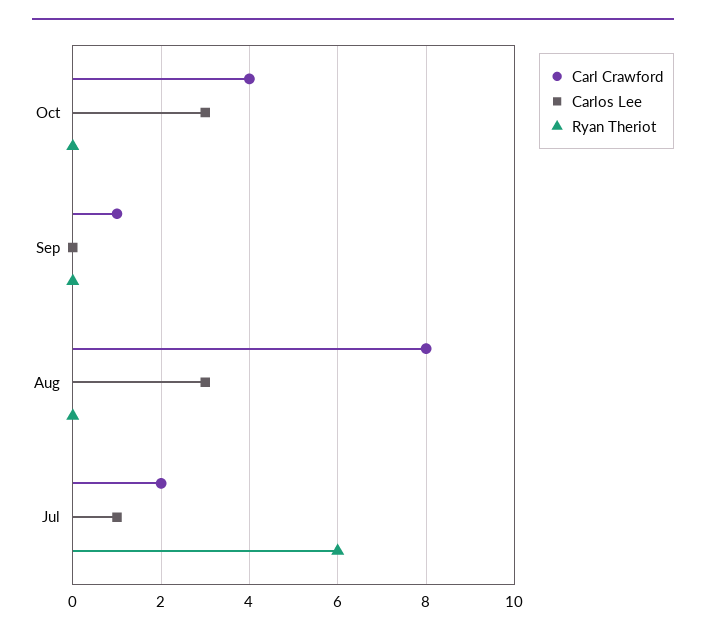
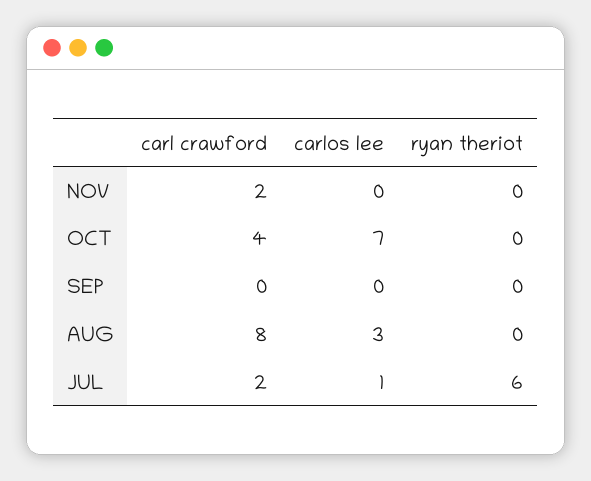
Carlos Lee, Oct: 3 -> 7
Carl Crawford, Sep: 1 -> 0
Carl Crawford, NOV: none -> 2
Carlos Lee, NOV: none -> 0
Ryan Theriot, NOV: none -> 0

